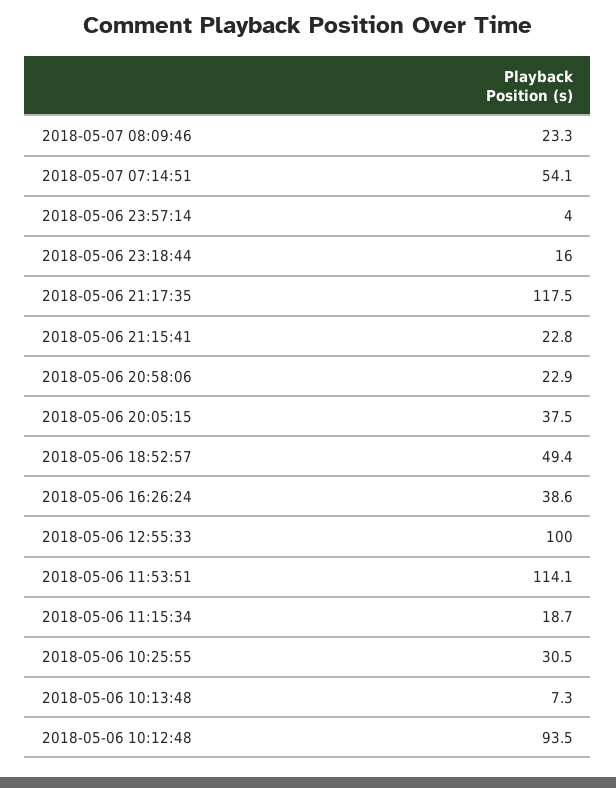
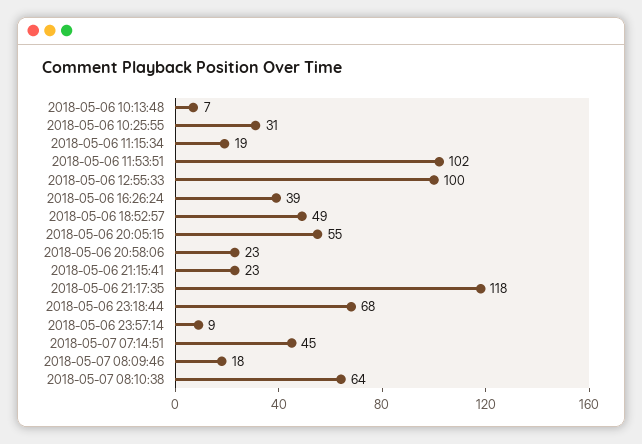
2018-05-07 08:09:46: 23.3 -> 18
2018-05-07 07:14:51: 54.1 -> 45
2018-05-06 23:57:14: 4 -> 9
2018-05-06 23:18:44: 16 -> 68
2018-05-06 20:05:15: 37.5 -> 55
2018-05-06 11:53:51: 114.1 -> 102
2018-05-06 10:12:48: 93.5 -> none
2018-05-07 08:10:38: none -> 64

